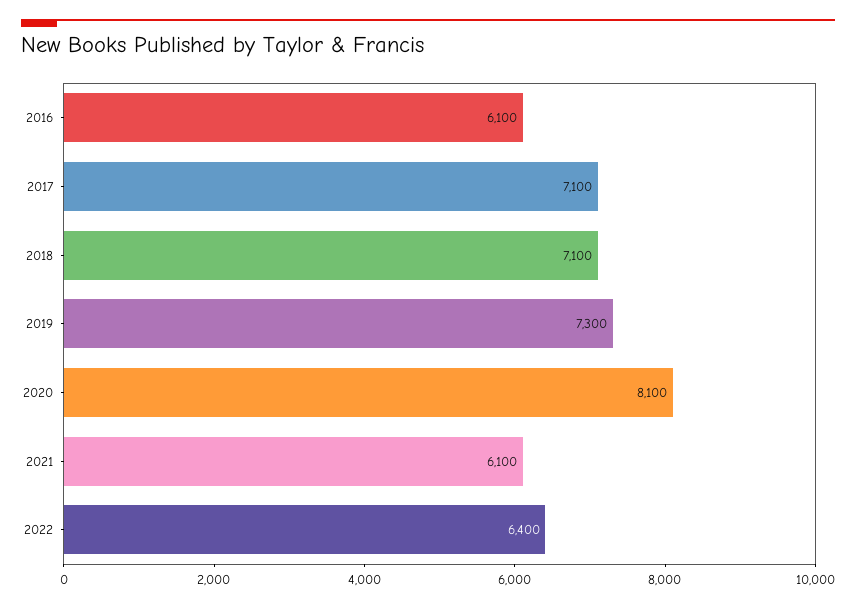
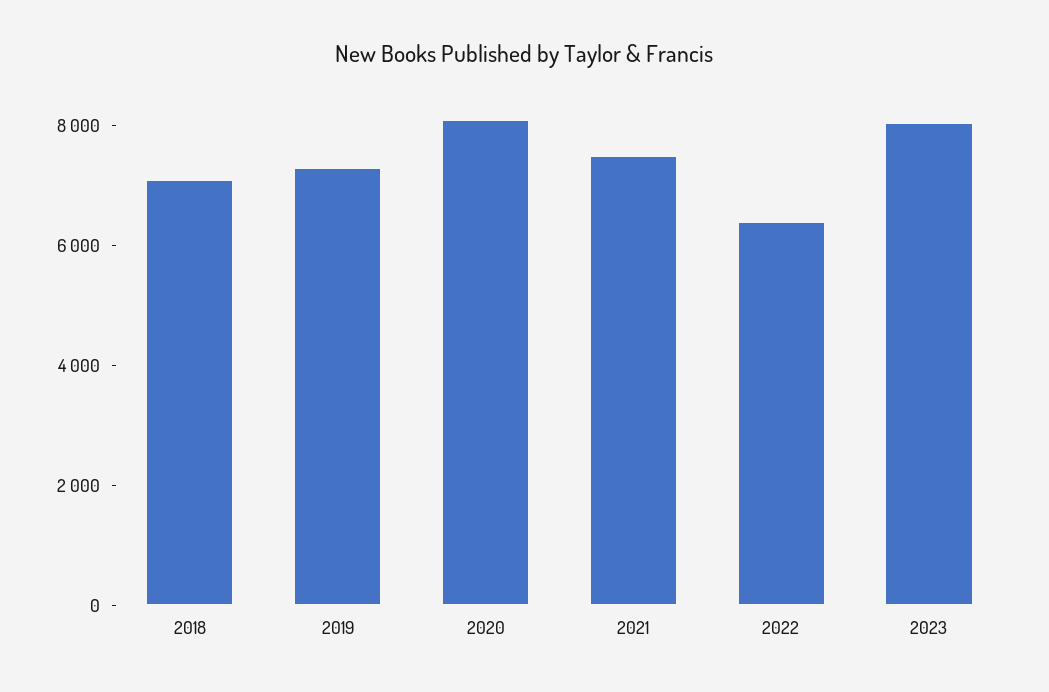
2016: 6100 -> none
2017: 7100 -> none
2021: 6100 -> 7500
2023: none -> 8000

